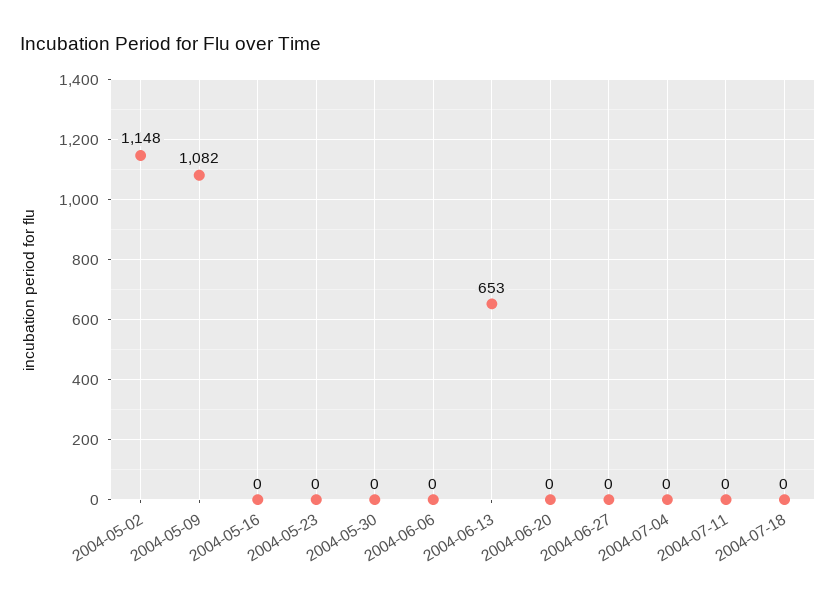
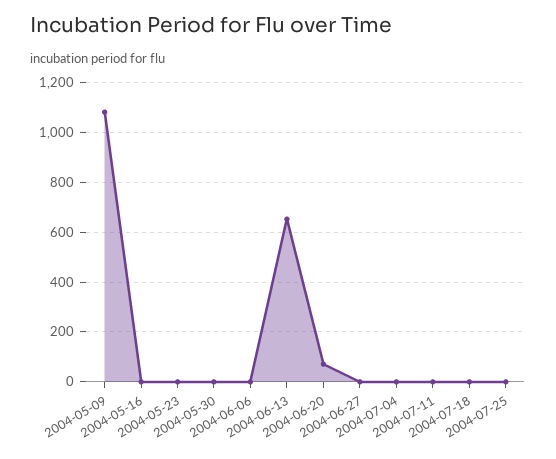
2004-05-02: 1148 -> none
2004-06-20: 0 -> 75
2004-07-25: none -> 0

